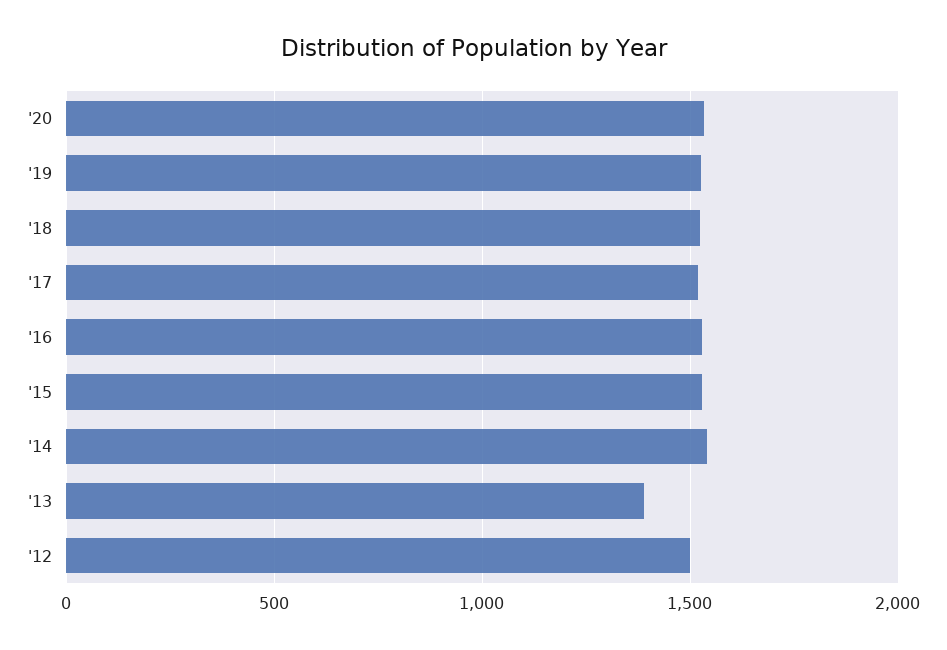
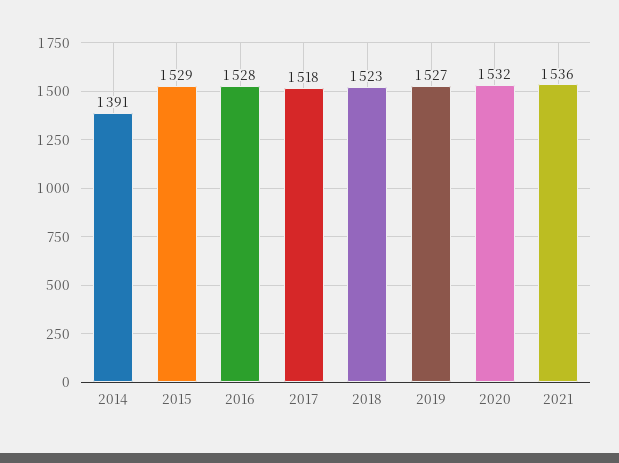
'14: 1550 -> 1391
'13: 1400 -> none
'12: 1500 -> none
2021: none -> 1536

